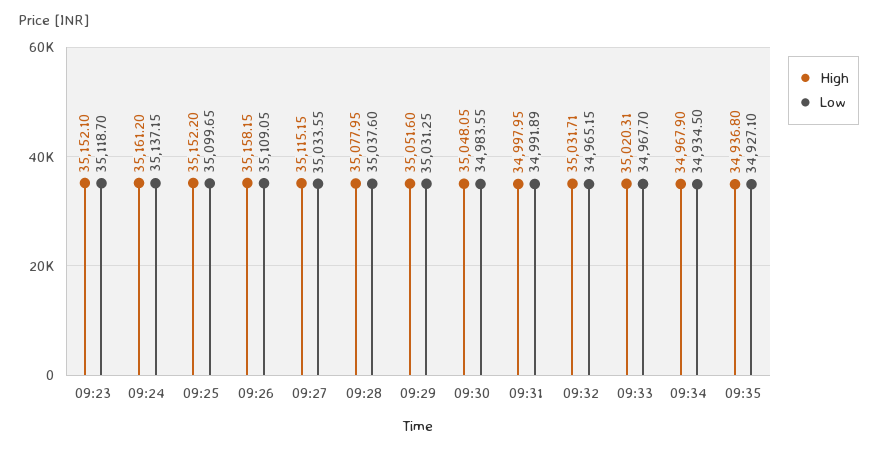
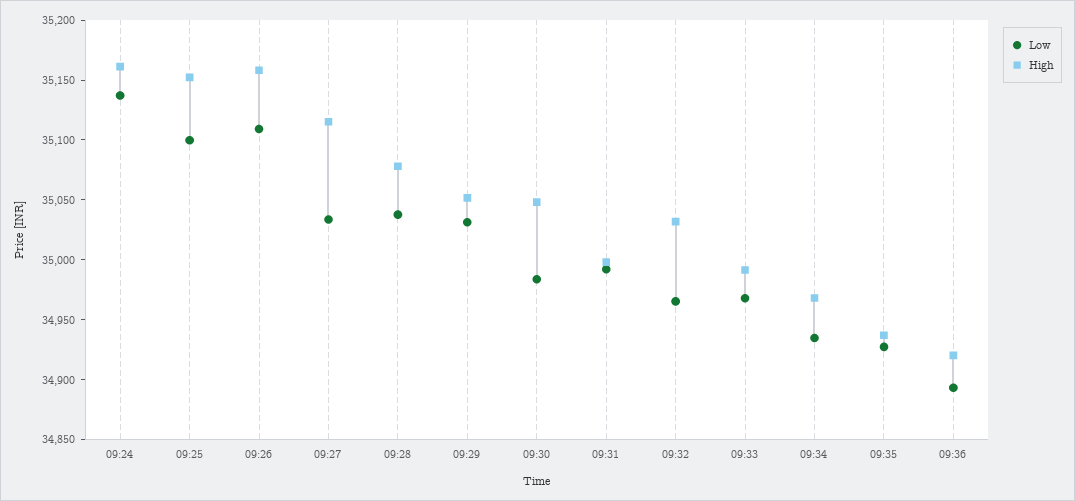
High, 09:23: 35152.1 -> none
Low, 09:23: 35118.7 -> none
High, 09:33: 35020.31 -> 34990
Low, 09:36: none -> 34890
High, 09:36: none -> 34920

